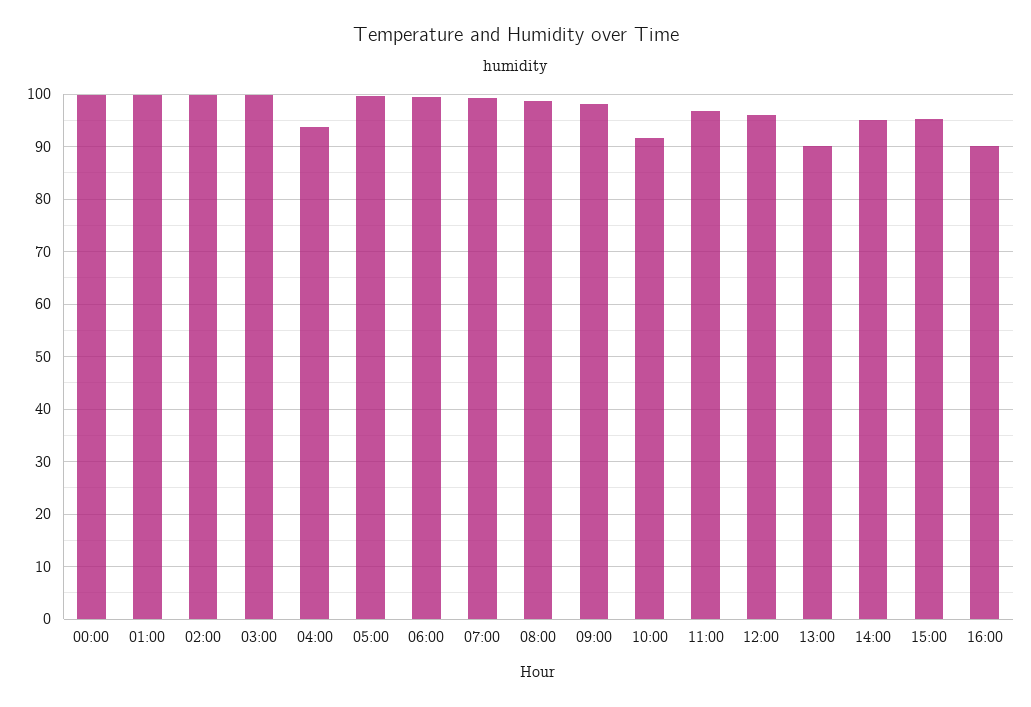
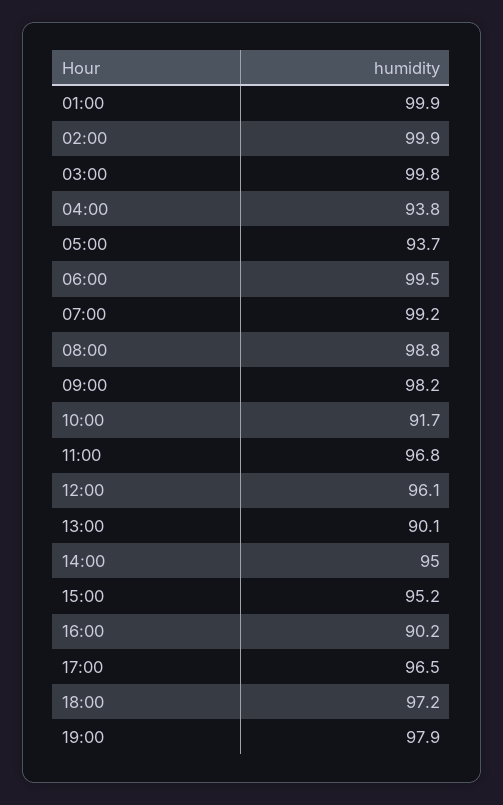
00:00: 100 -> none
05:00: 100 -> 93.7
17:00: none -> 96.5
18:00: none -> 97.2
19:00: none -> 97.9

